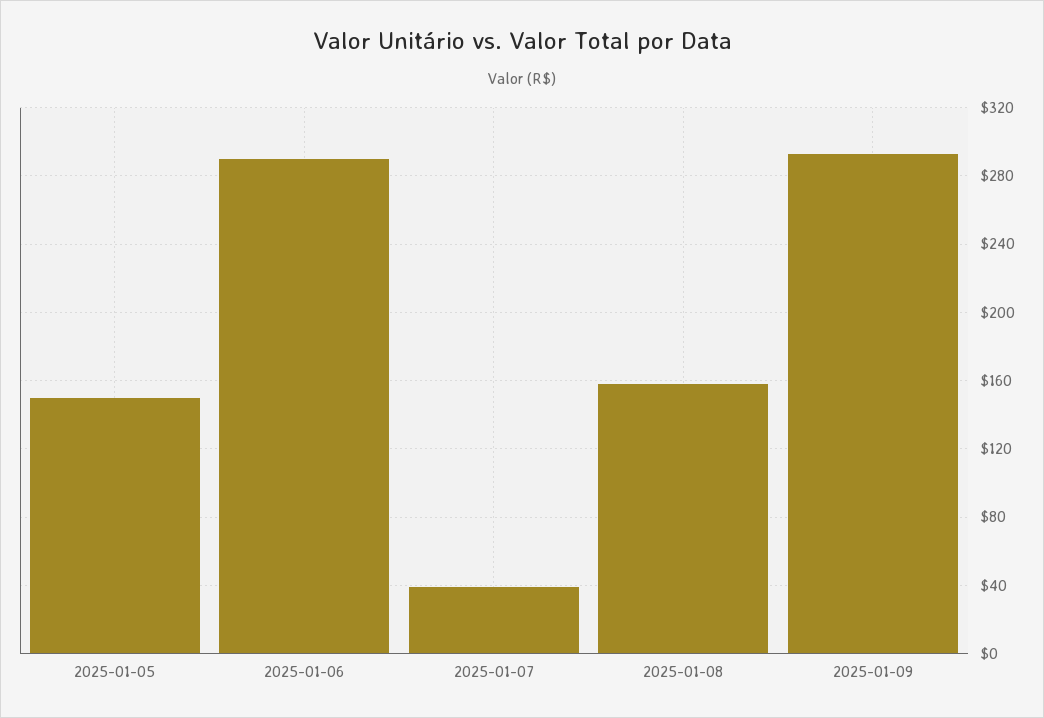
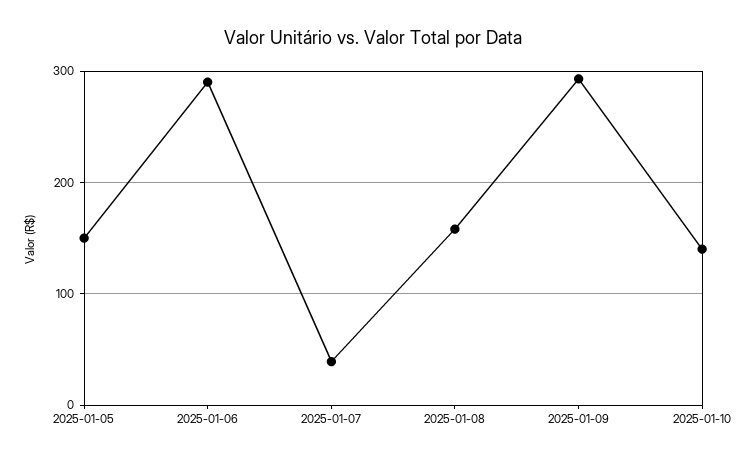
2025-01-10: none -> 140

